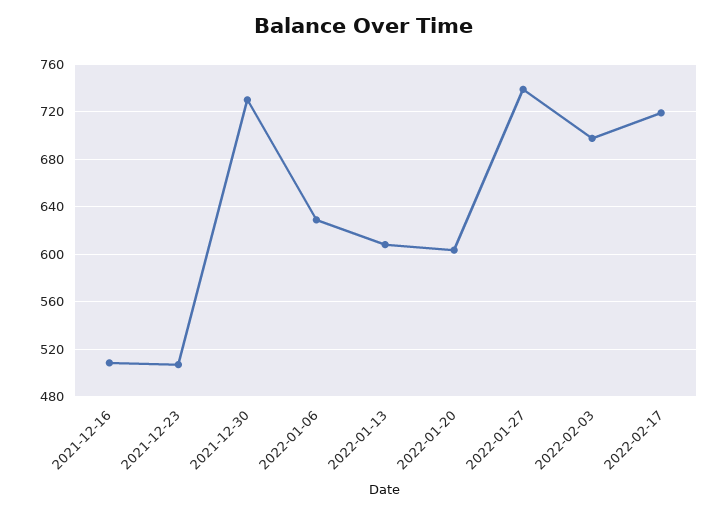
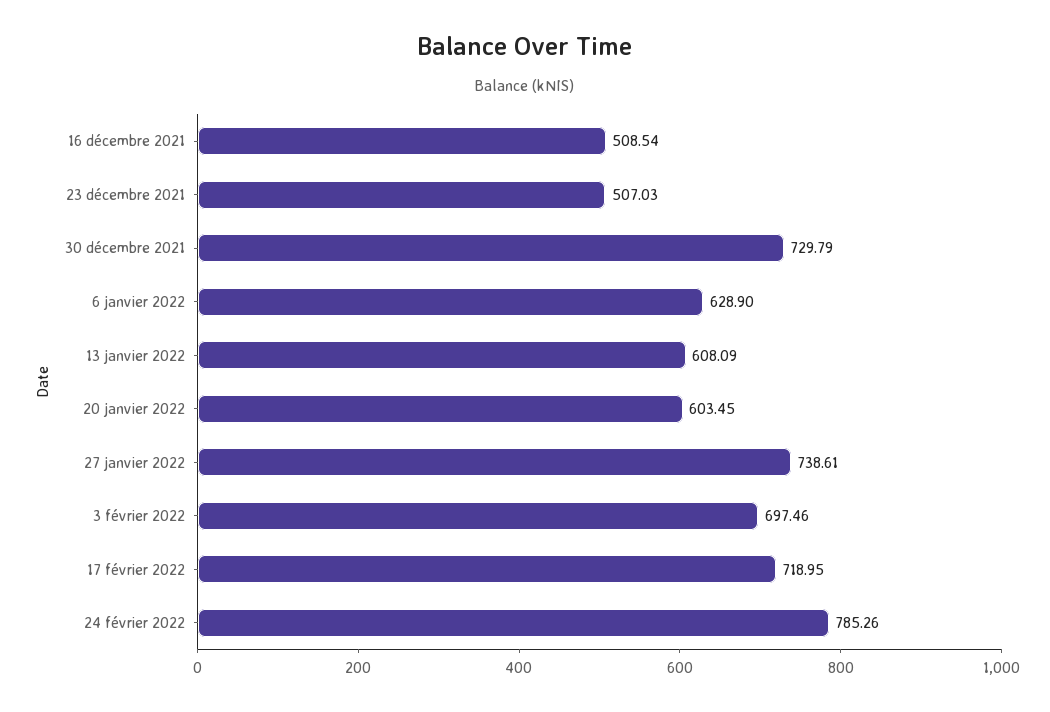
24 février 2022: none -> 785.26

